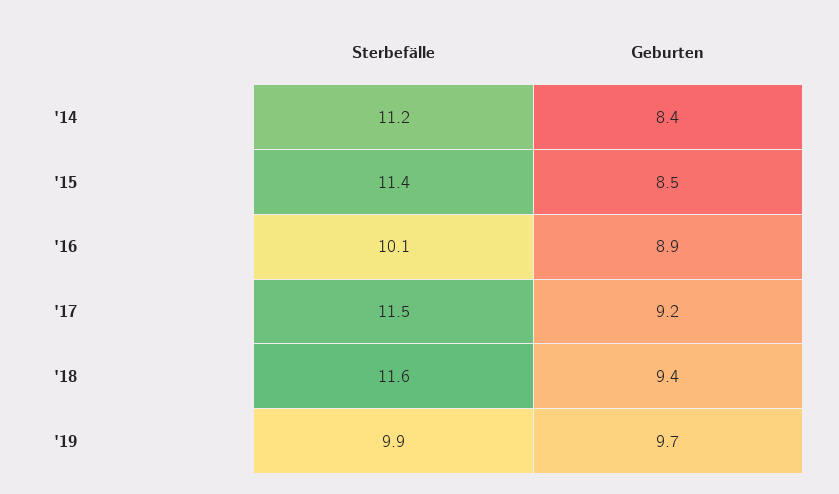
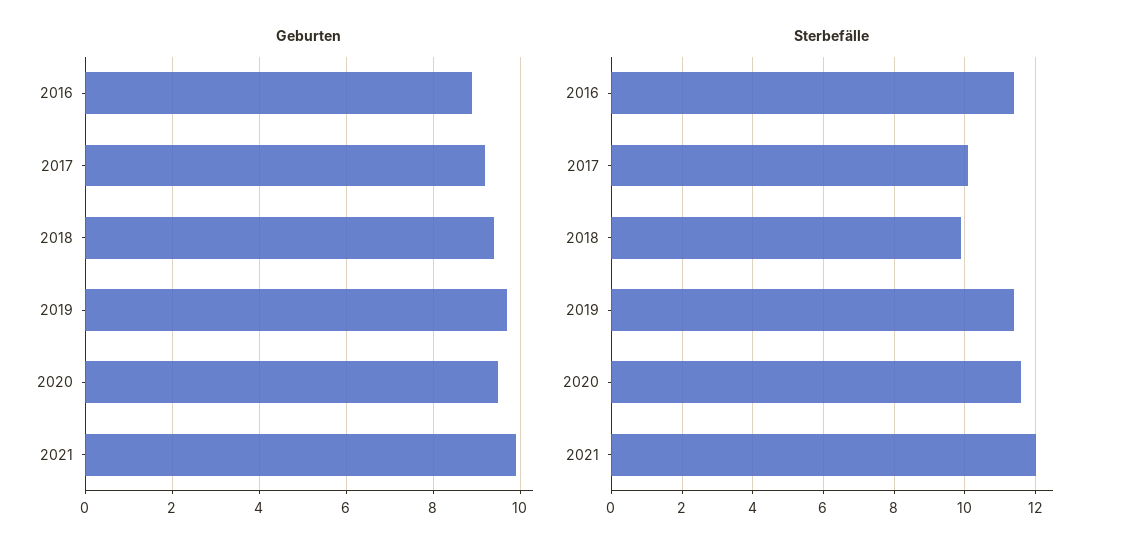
Sterbefälle, '14: 11.2 -> none
Geburten, '14: 8.4 -> none
Sterbefälle, '15: 11.4 -> none
Geburten, '15: 8.5 -> none
Sterbefälle, '16: 10.1 -> 11.5
Sterbefälle, '17: 11.5 -> 10
Sterbefälle, '18: 11.6 -> 10
Sterbefälle, '19: 9.9 -> 11.5
Geburten, 2020: none -> 9.5
Geburten, 2021: none -> 10
Sterbefälle, 2020: none -> 11.5
Sterbefälle, 2021: none -> 12

